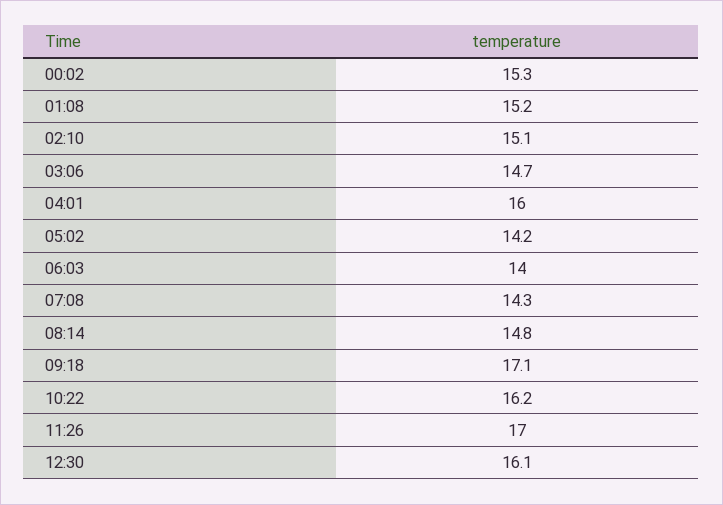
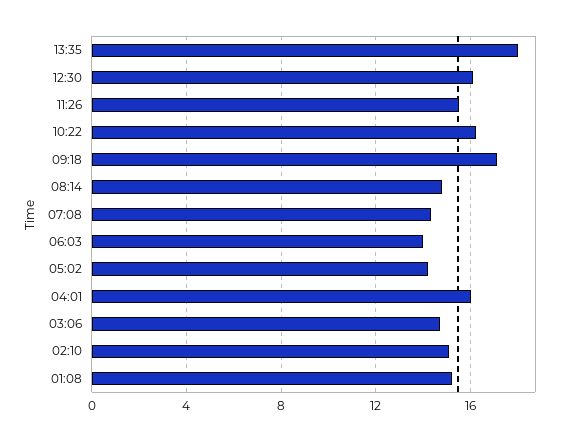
00:02: 15.3 -> none
11:26: 17 -> 15.5
13:35: none -> 18

